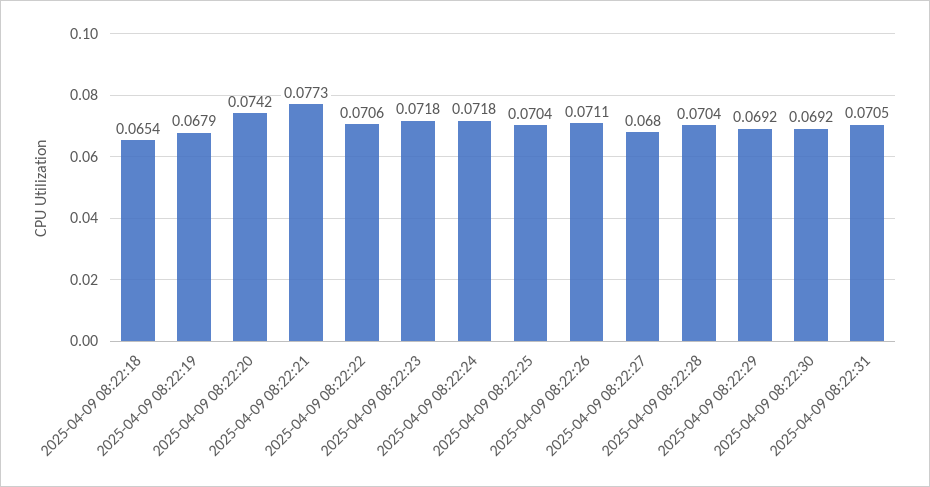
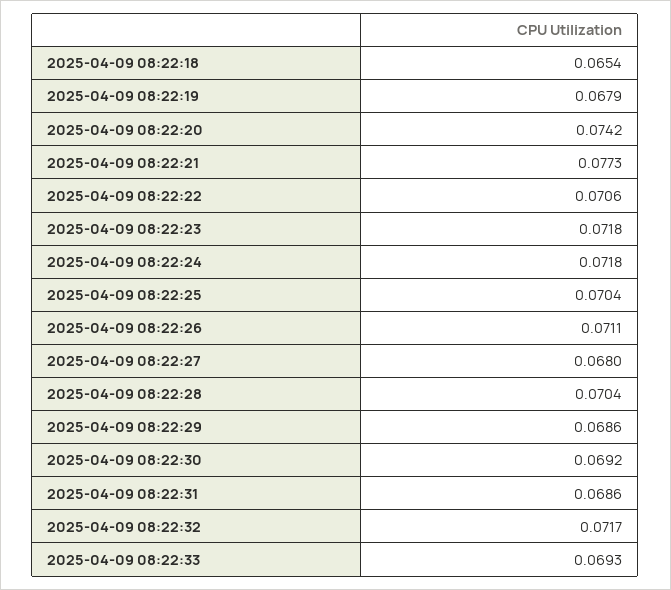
2025-04-09 08:22:29: 0.0692 -> 0.0686
2025-04-09 08:22:31: 0.0705 -> 0.0686
2025-04-09 08:22:32: none -> 0.0717
2025-04-09 08:22:33: none -> 0.0693

